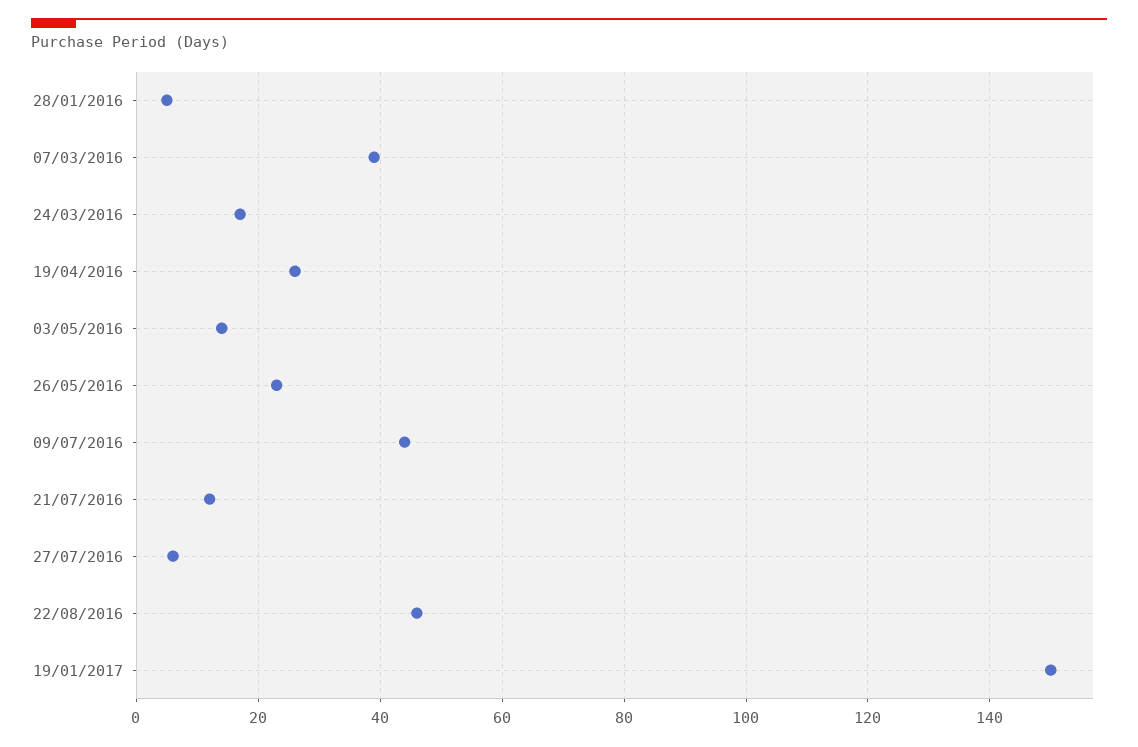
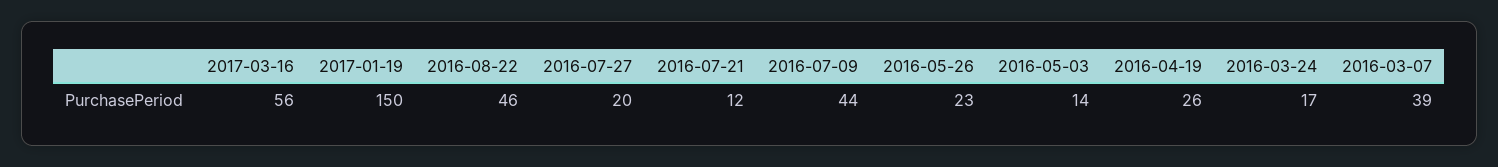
28/01/2016: 5 -> none
27/07/2016: 5 -> 20
2017-03-16: none -> 56

